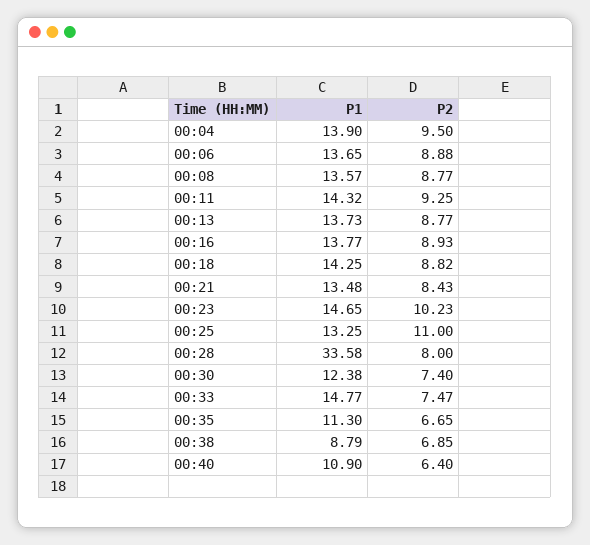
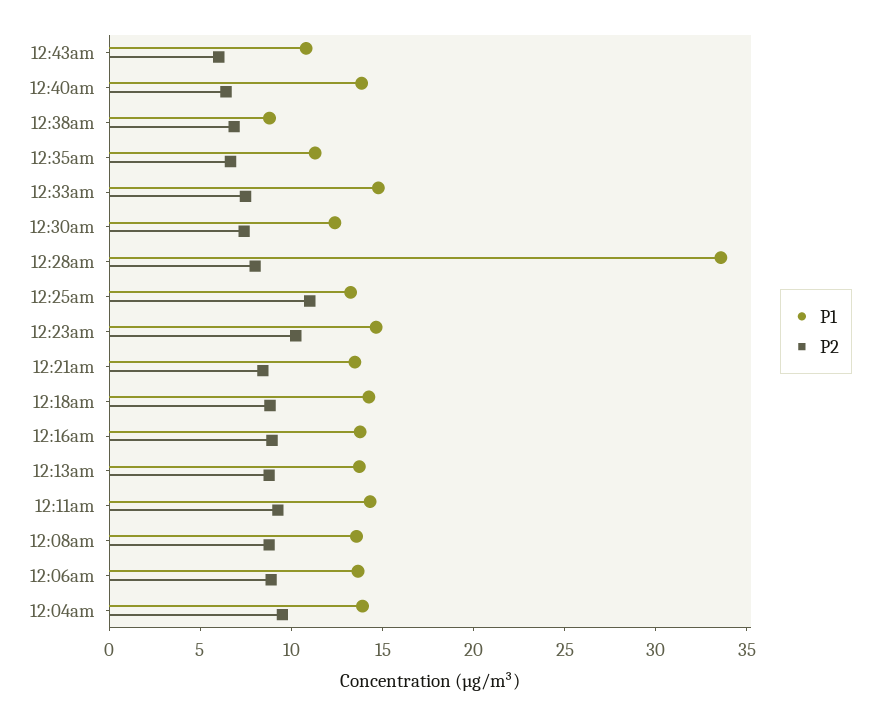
P1, 00:40: 10.9 -> 14
P1, 12:43am: none -> 11
P2, 12:43am: none -> 6

